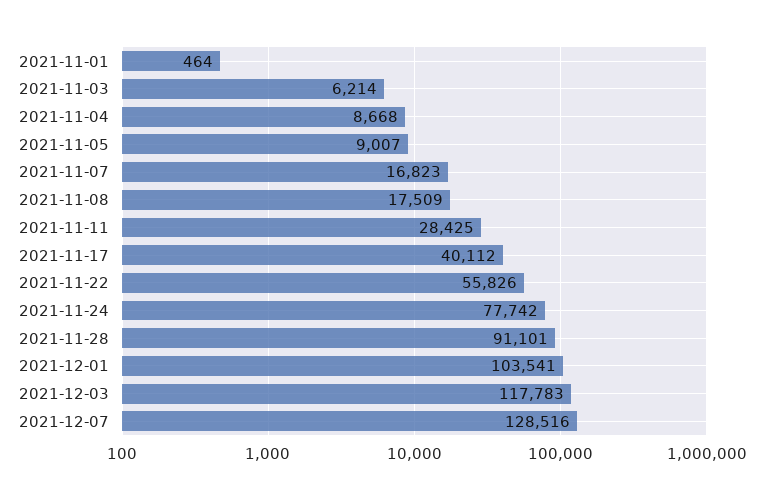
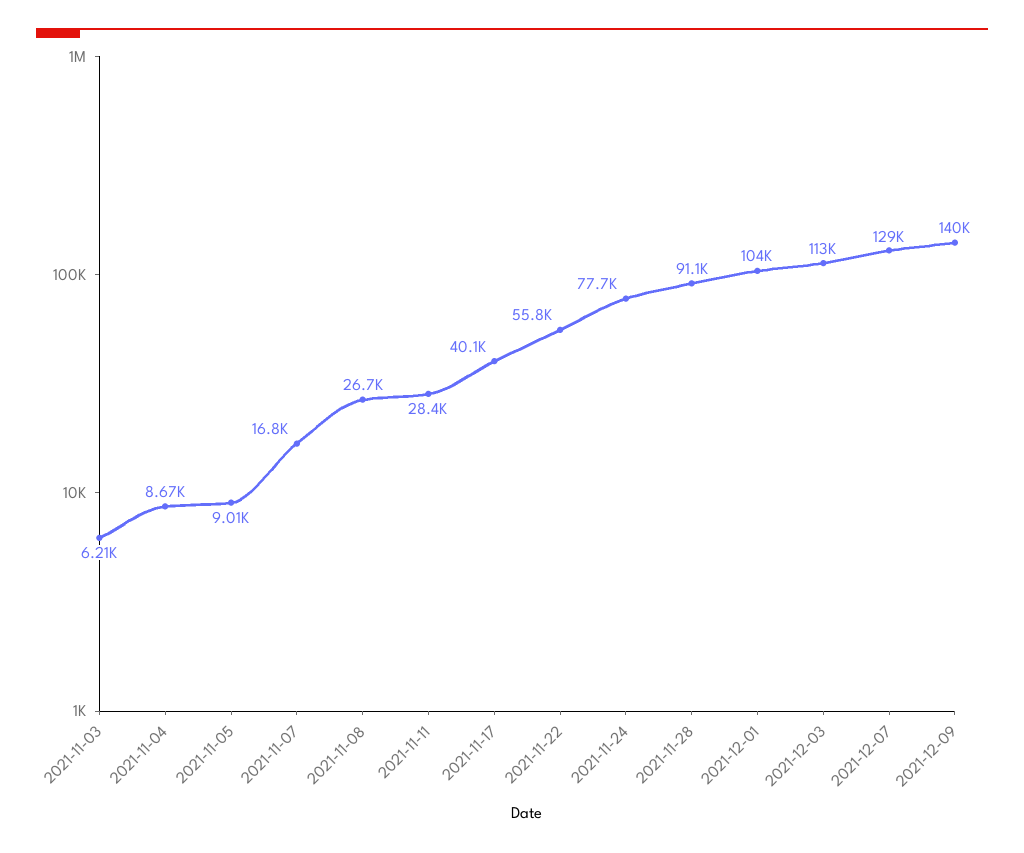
2021-11-01: 464 -> none
2021-11-08: 17509 -> 26700
2021-12-03: 117783 -> 113000
2021-12-09: none -> 140000

